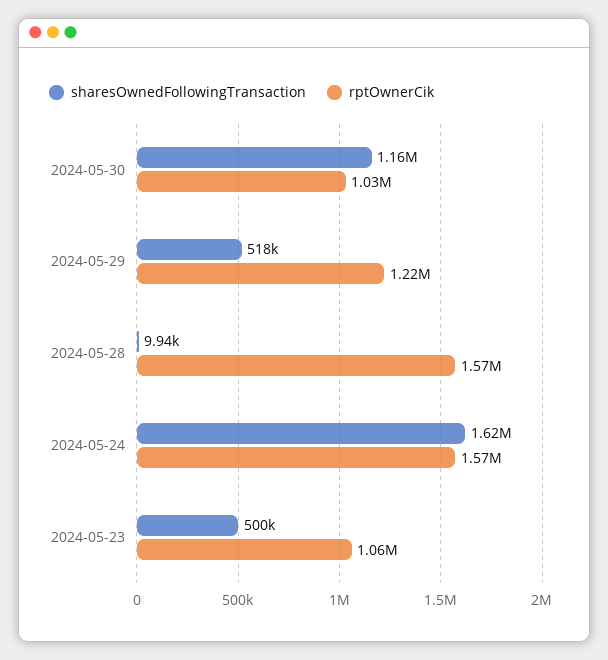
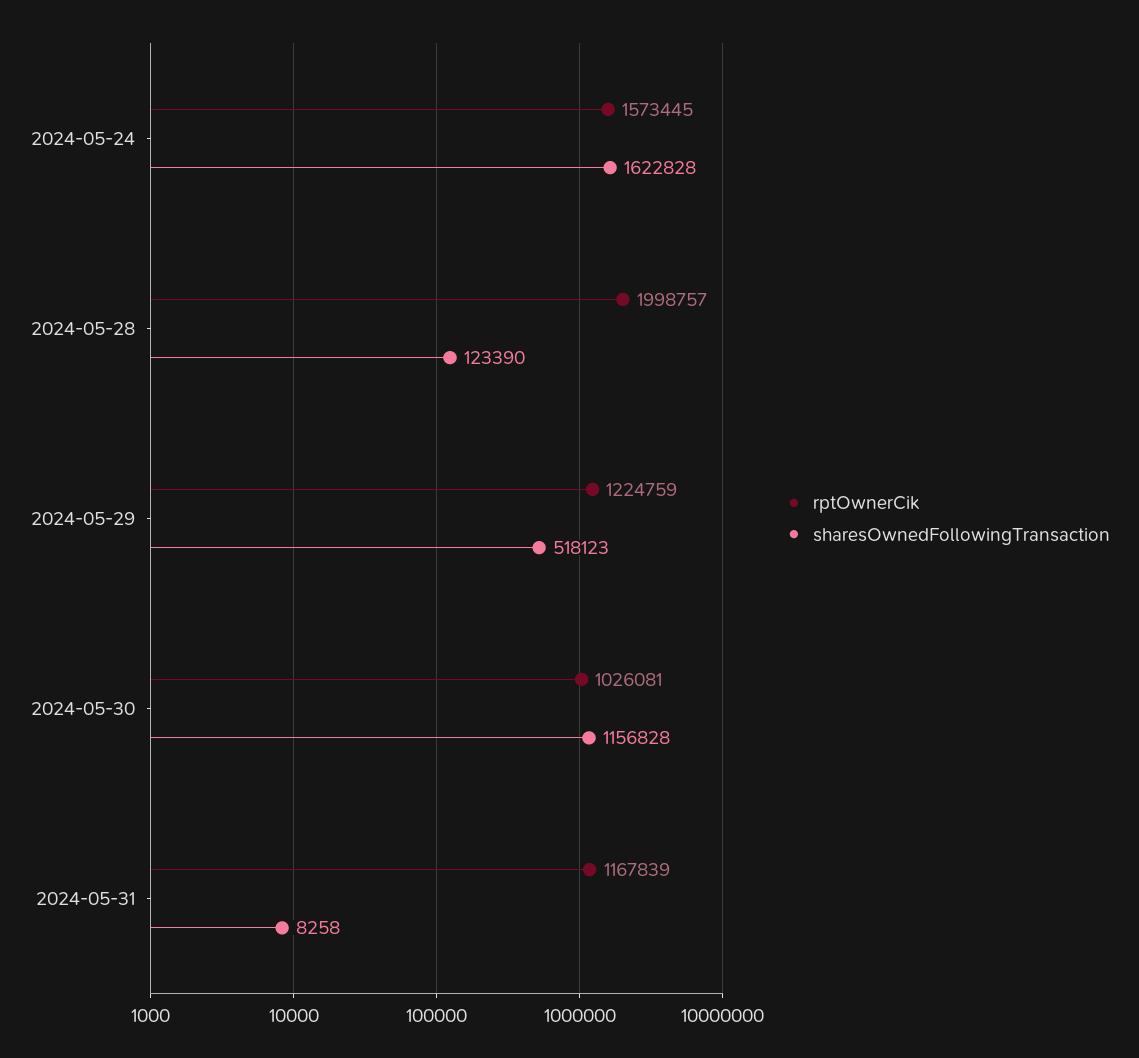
sharesOwnedFollowingTransaction, 2024-05-28: 9940 -> 123390
rptOwnerCik, 2024-05-28: 1570000 -> 1998757
sharesOwnedFollowingTransaction, 2024-05-23: 500000 -> none
rptOwnerCik, 2024-05-23: 1060000 -> none
rptOwnerCik, 2024-05-31: none -> 1167839
sharesOwnedFollowingTransaction, 2024-05-31: none -> 8258

